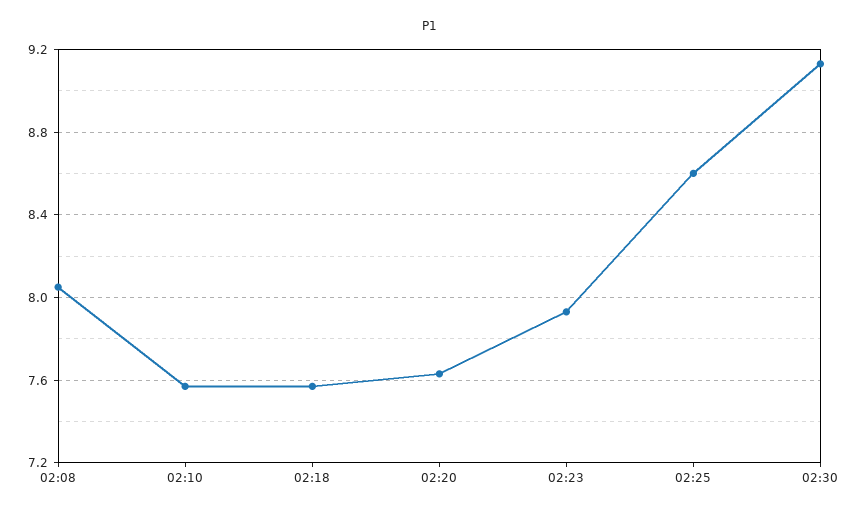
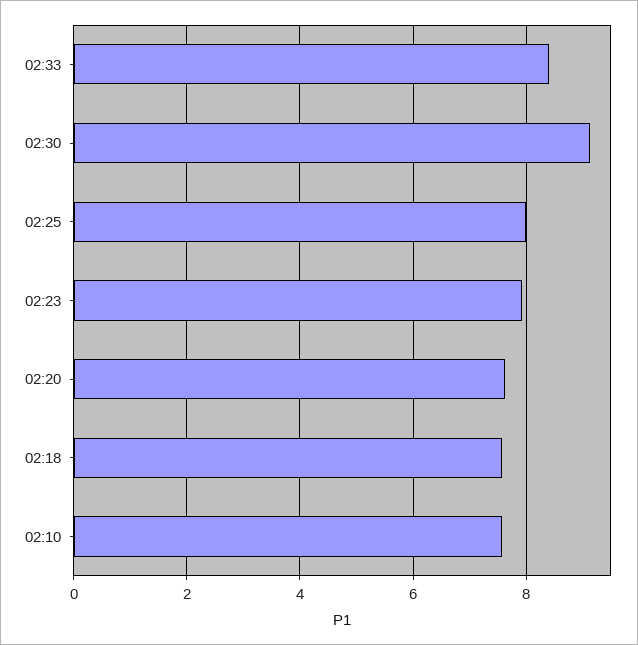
02:08: 8.05 -> none
02:25: 8.6 -> 8
02:33: none -> 8.4

